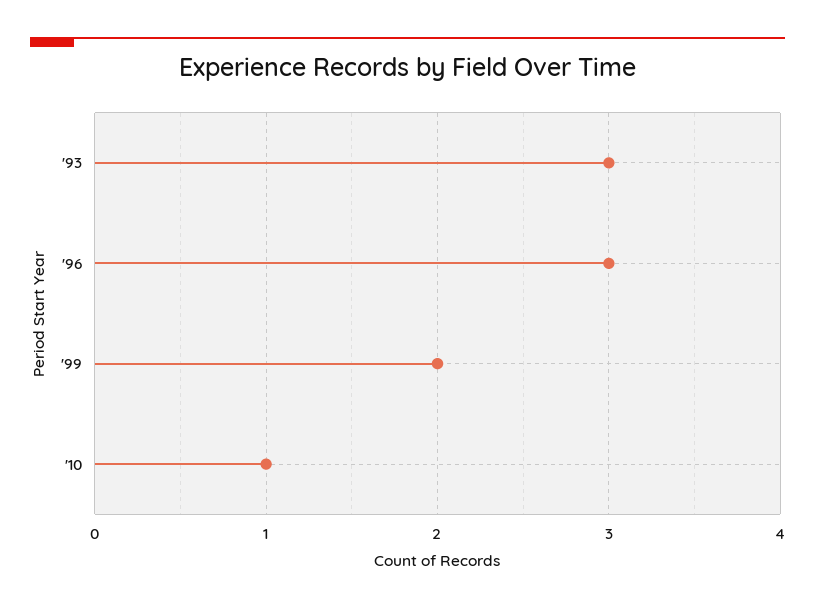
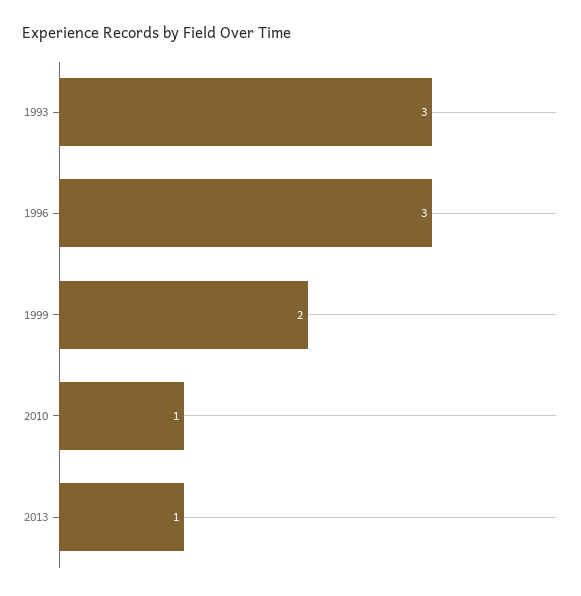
2013: none -> 1

